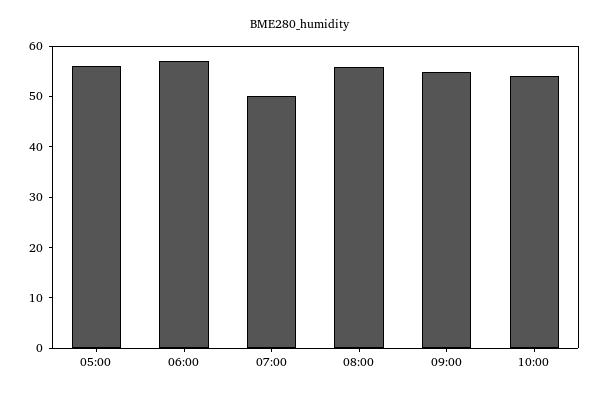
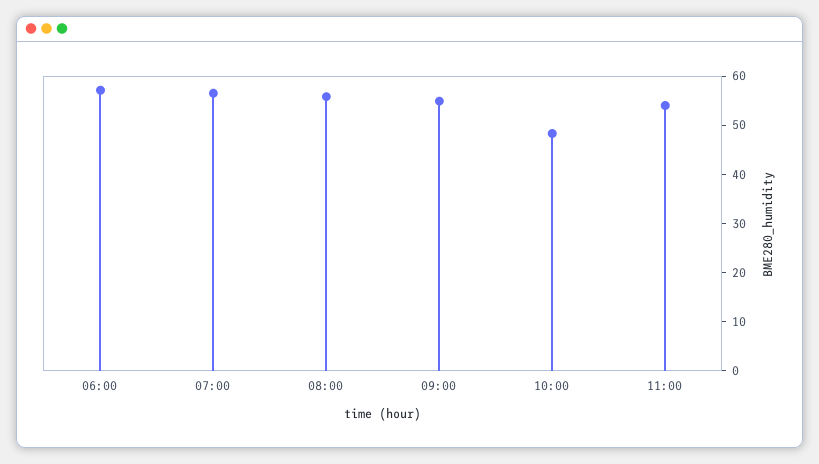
05:00: 56 -> none
07:00: 50 -> 56
10:00: 54 -> 48
11:00: none -> 54

